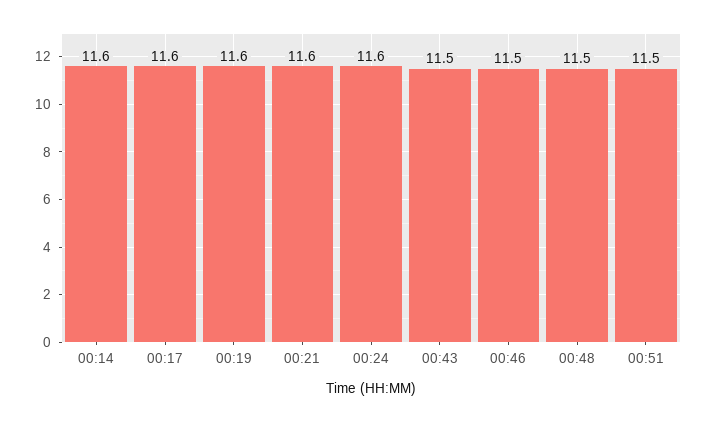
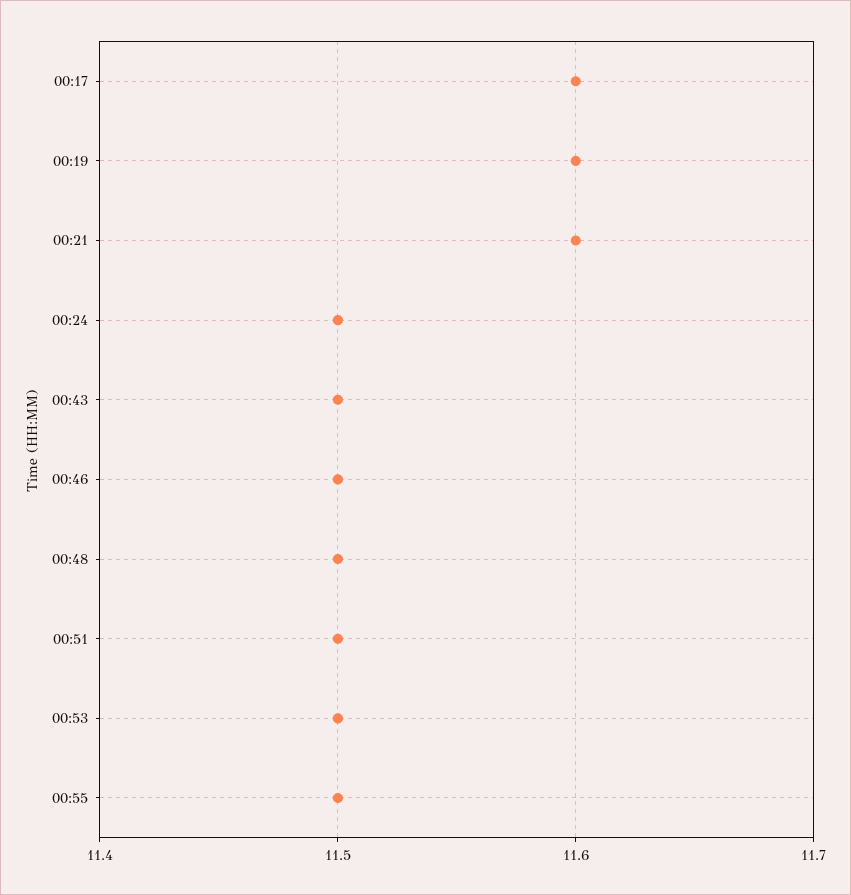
00:14: 11.6 -> none
00:24: 11.6 -> 11.5
00:53: none -> 11.5
00:55: none -> 11.5

